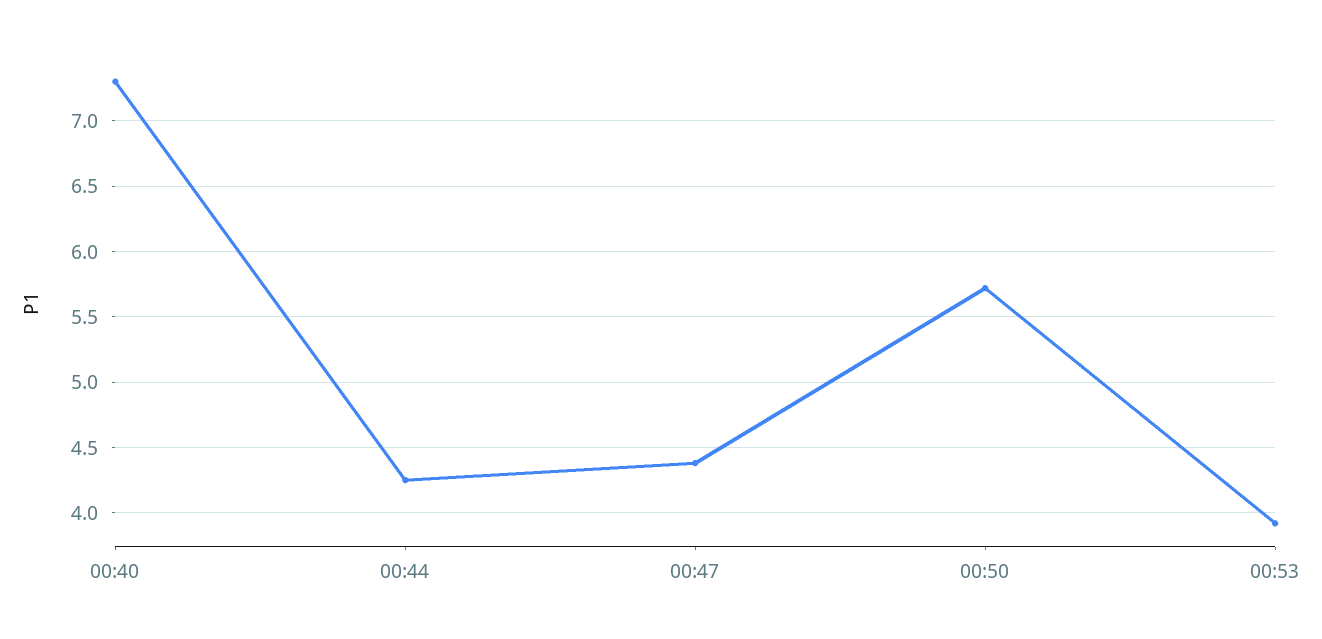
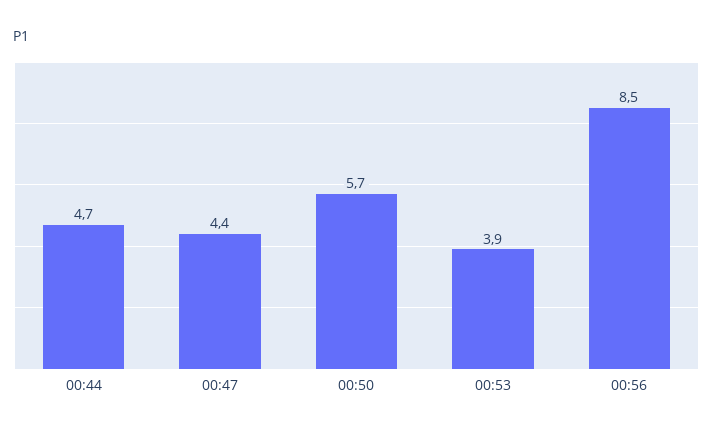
00:40: 7.3 -> none
00:44: 4.25 -> 4.7
00:56: none -> 8.5

